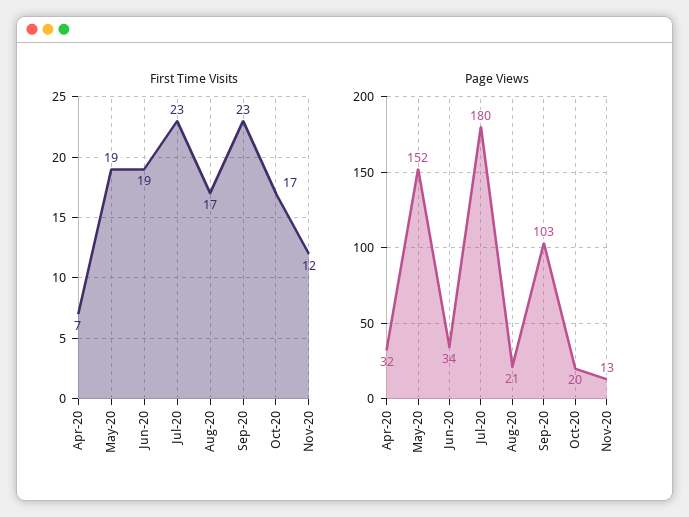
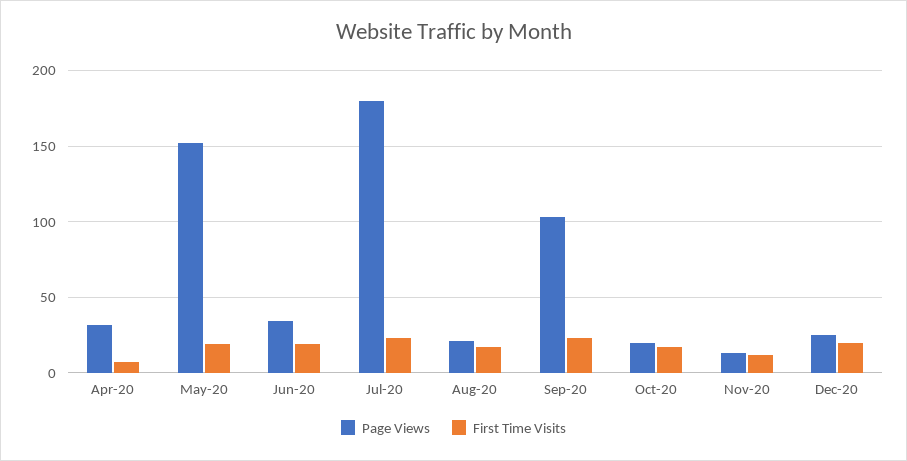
Page Views, Dec-20: none -> 25
First Time Visits, Dec-20: none -> 20

